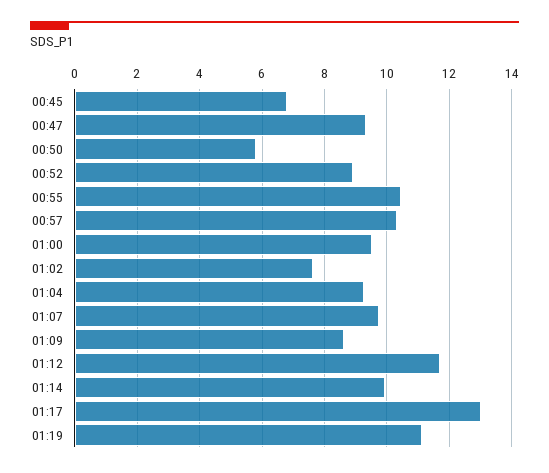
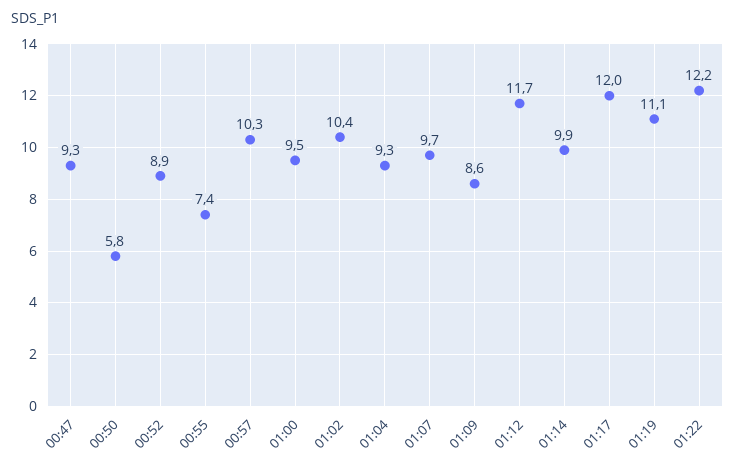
00:45: 6.8 -> none
00:55: 10.4 -> 7.4
01:02: 7.6 -> 10.4
01:17: 13 -> 12
01:22: none -> 12.2

